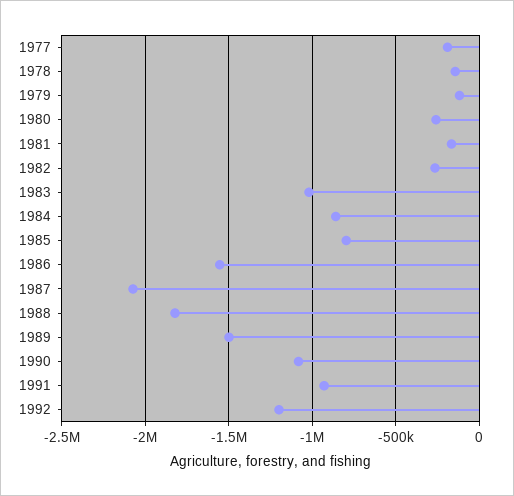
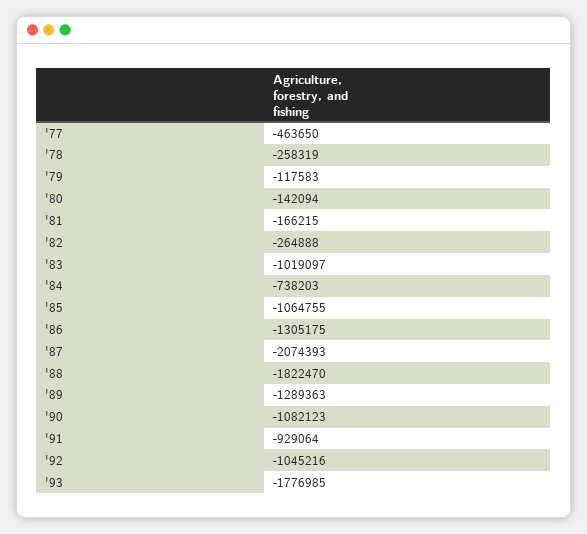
1977: -200000 -> -463650
1978: -150000 -> -258319
1980: -250000 -> -142094
1984: -850000 -> -738203
1985: -800000 -> -1064755
1986: -1550000 -> -1305175
1989: -1500000 -> -1289363
1992: -1200000 -> -1045216
'93: none -> -1776985

